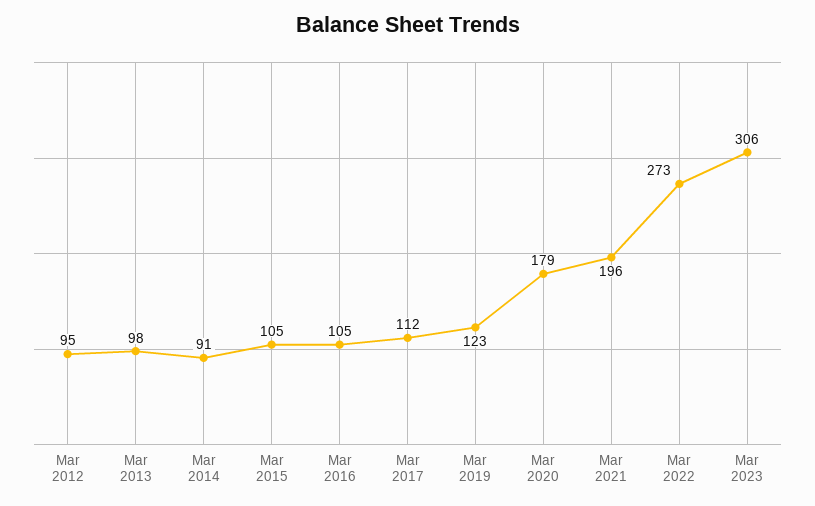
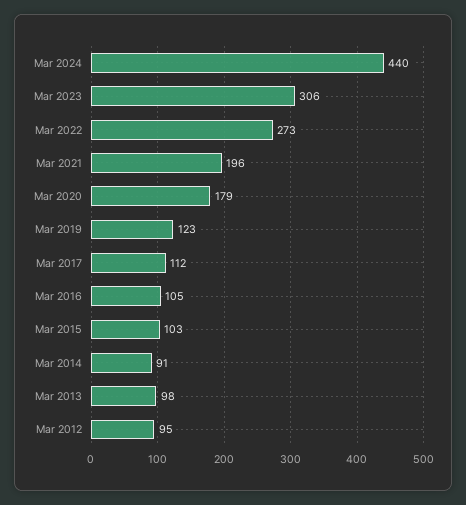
Mar 2015: 105 -> 103
Mar 2024: none -> 440

